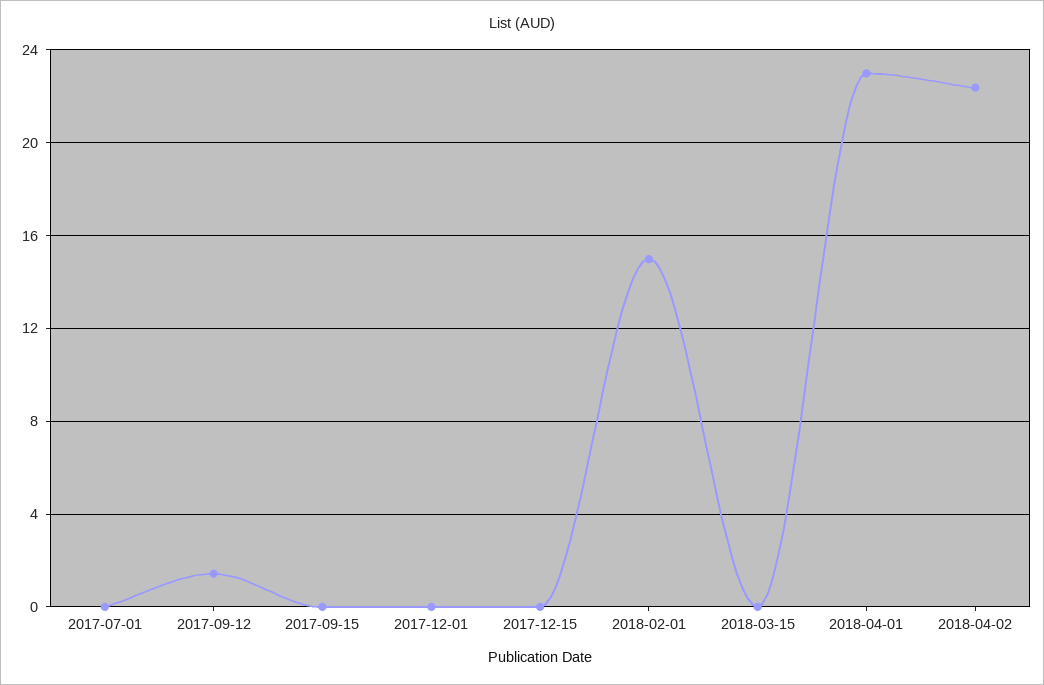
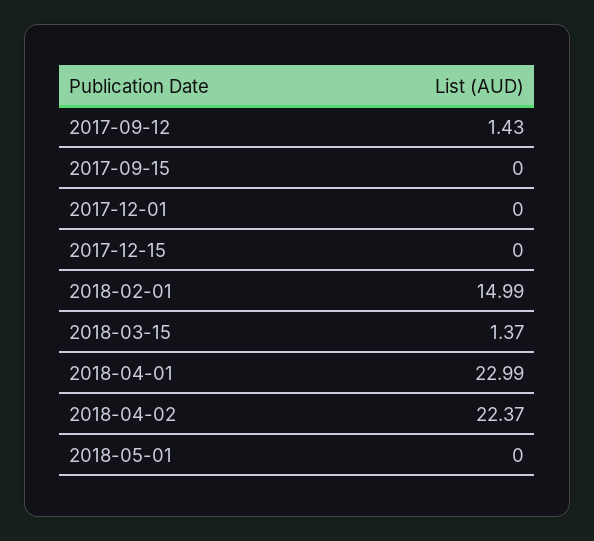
2017-07-01: 0 -> none
2018-03-15: 0 -> 1.37
2018-05-01: none -> 0

